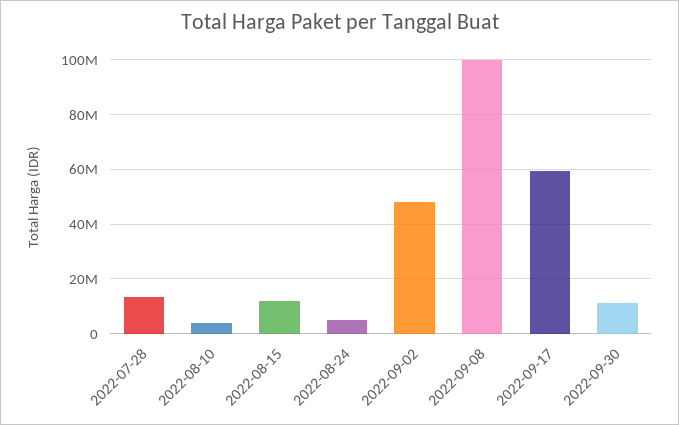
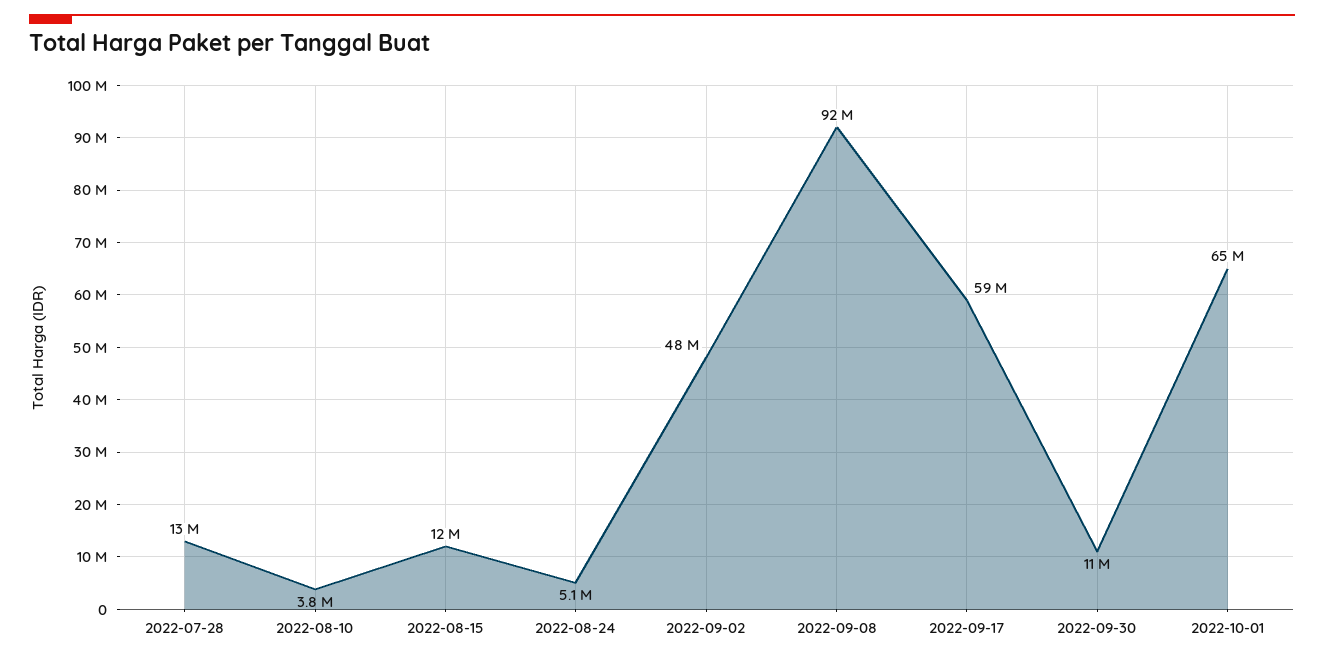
2022-09-08: 100000000 -> 92000000
2022-10-01: none -> 65000000

